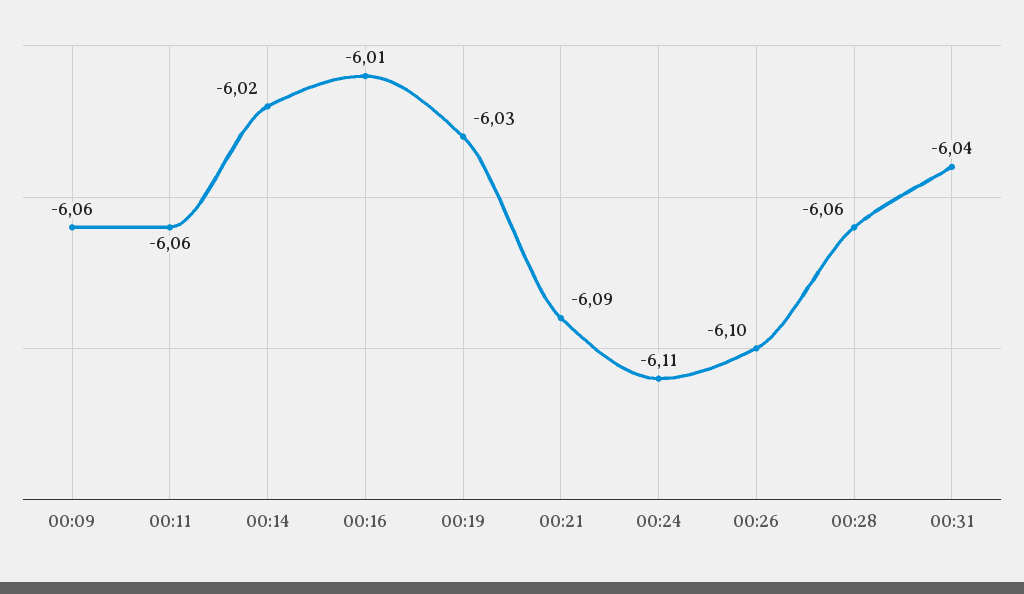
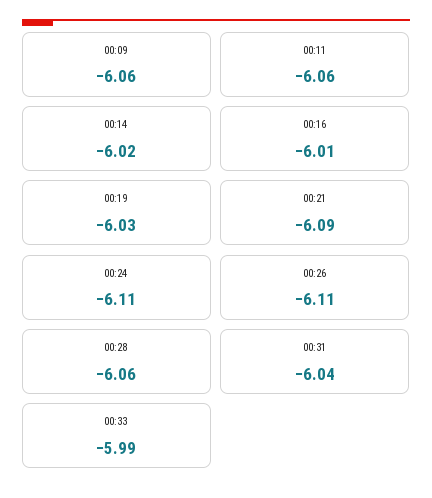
00:26: -6.1 -> -6.11
00:33: none -> -5.99

